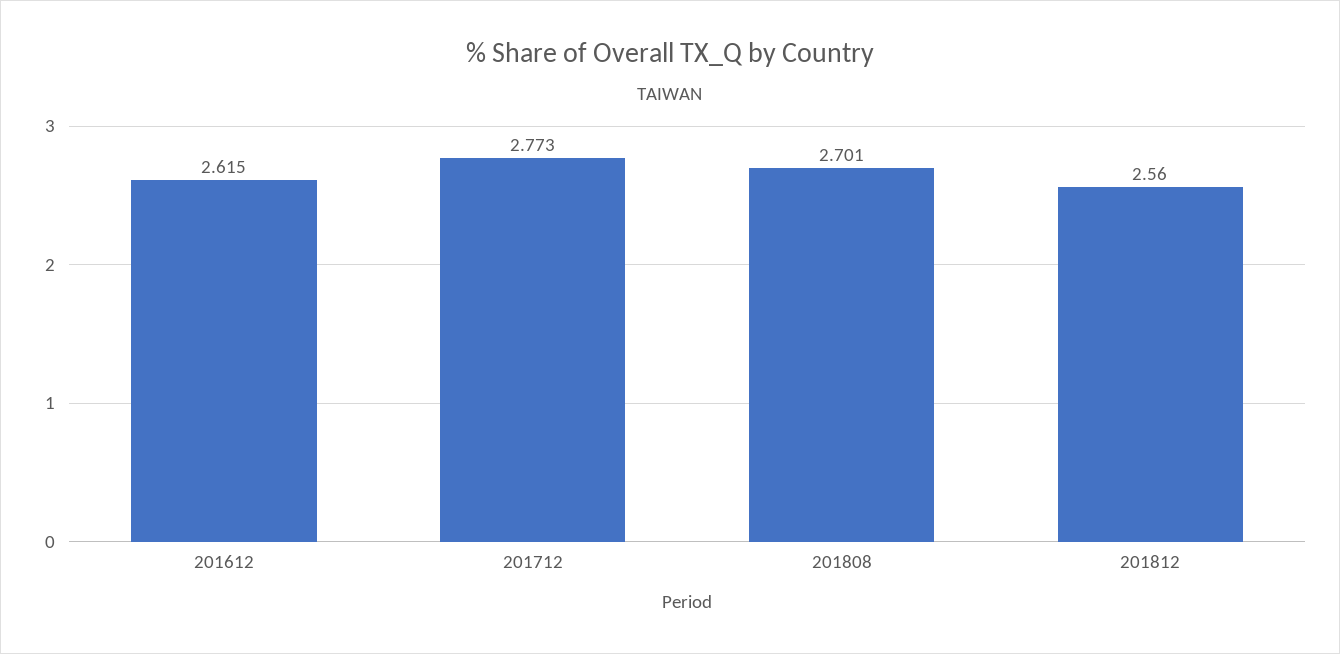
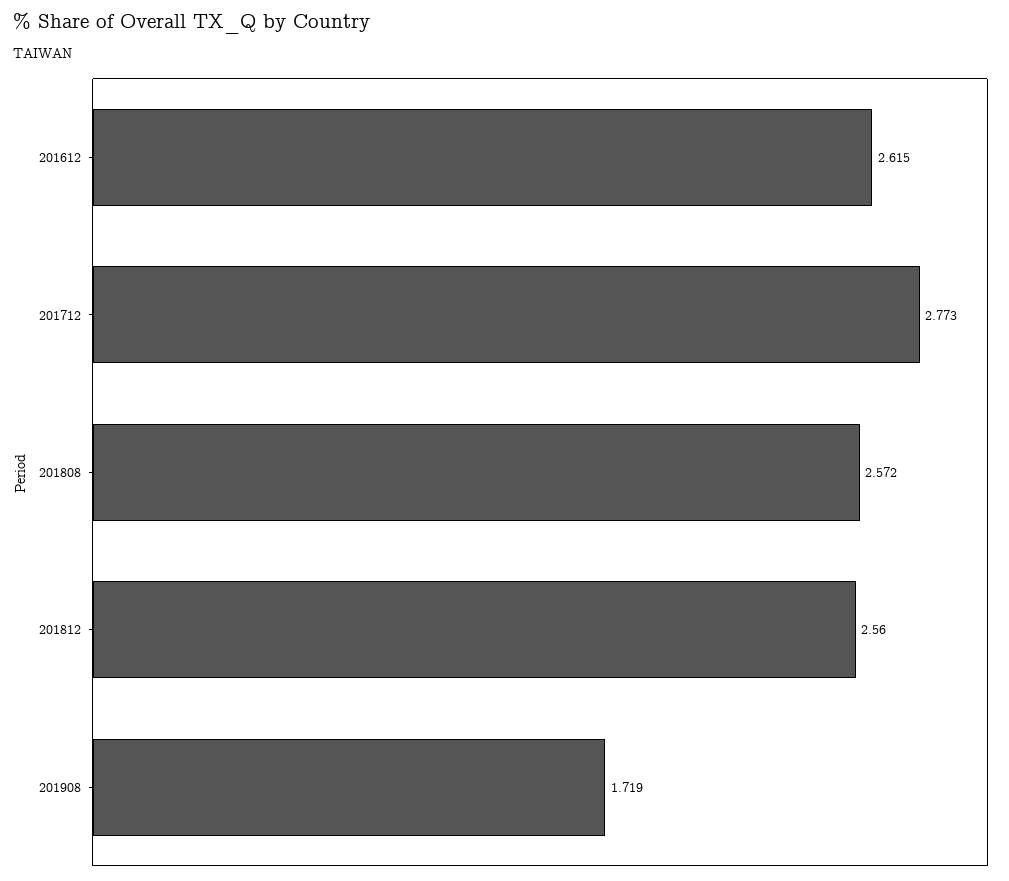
201808: 2.701 -> 2.572
201908: none -> 1.719

